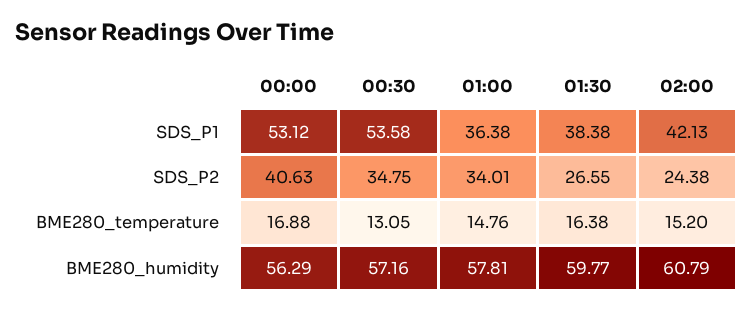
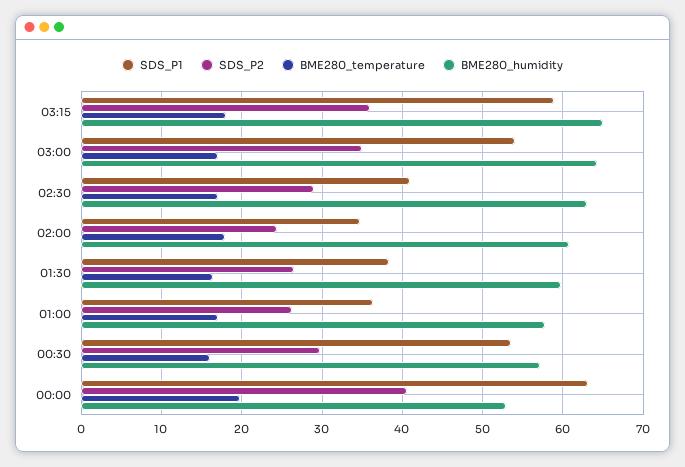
SDS_P1, 00:00: 53.12 -> 63
SDS_P1, 02:00: 42.13 -> 35
SDS_P2, 00:30: 34.75 -> 30
SDS_P2, 01:00: 34.01 -> 26
BME280_temperature, 00:00: 16.88 -> 20
BME280_temperature, 00:30: 13.05 -> 16
BME280_temperature, 01:00: 14.76 -> 17
BME280_temperature, 02:00: 15.2 -> 18
BME280_humidity, 00:00: 56.29 -> 53
SDS_P1, 03:15: none -> 59
SDS_P2, 03:15: none -> 36
BME280_temperature, 03:15: none -> 18
BME280_humidity, 03:15: none -> 65
SDS_P1, 03:00: none -> 54
SDS_P2, 03:00: none -> 35
BME280_temperature, 03:00: none -> 17
BME280_humidity, 03:00: none -> 64
SDS_P1, 02:30: none -> 41
SDS_P2, 02:30: none -> 29
BME280_temperature, 02:30: none -> 17
BME280_humidity, 02:30: none -> 63

